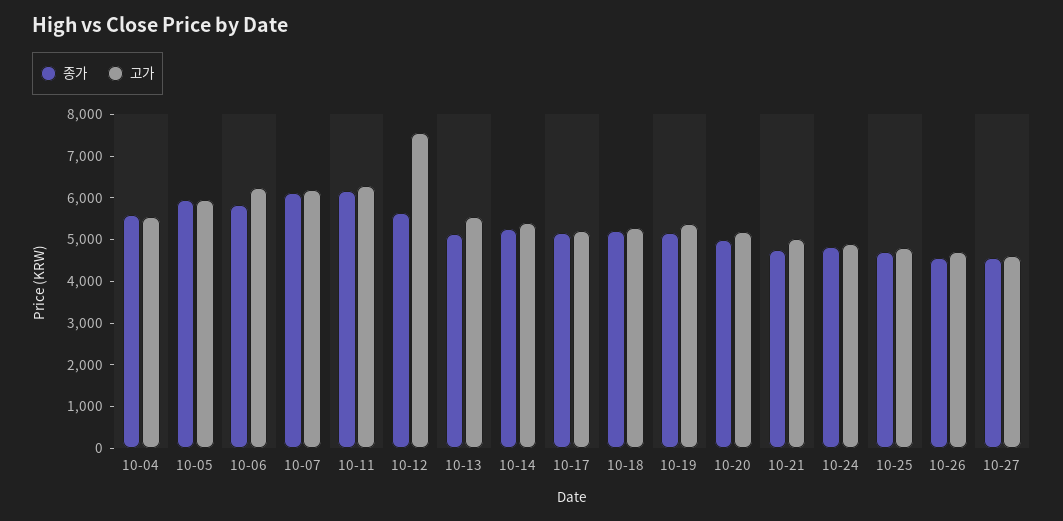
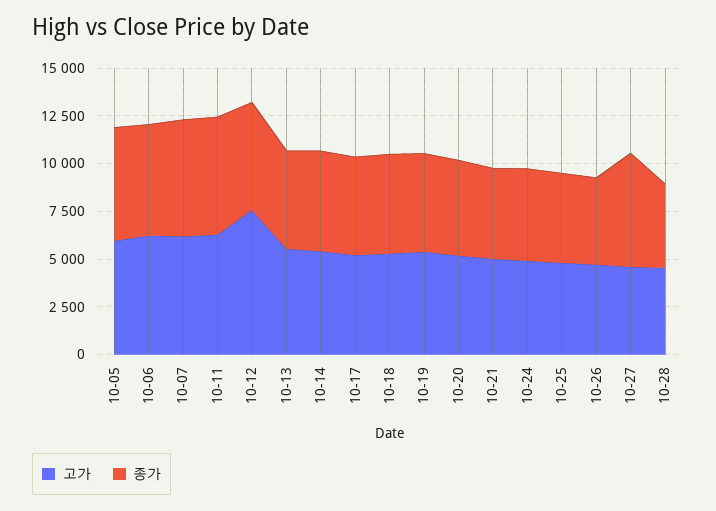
종가, 10-04: 5600 -> none
고가, 10-04: 5600 -> none
종가, 10-27: 4600 -> 6000
고가, 10-28: none -> 4500
종가, 10-28: none -> 4500

